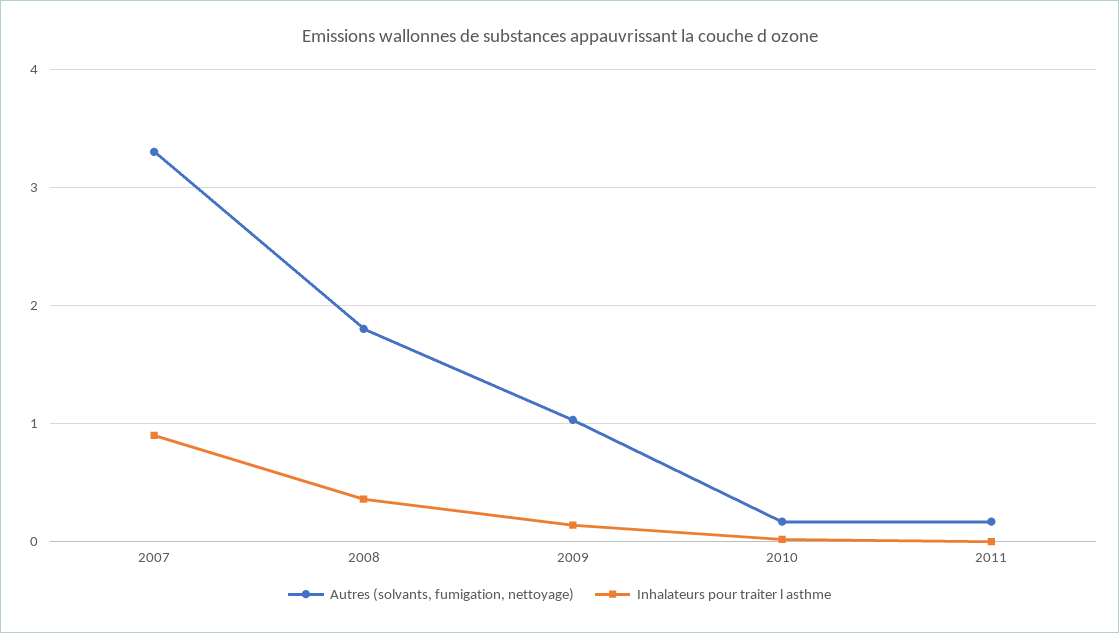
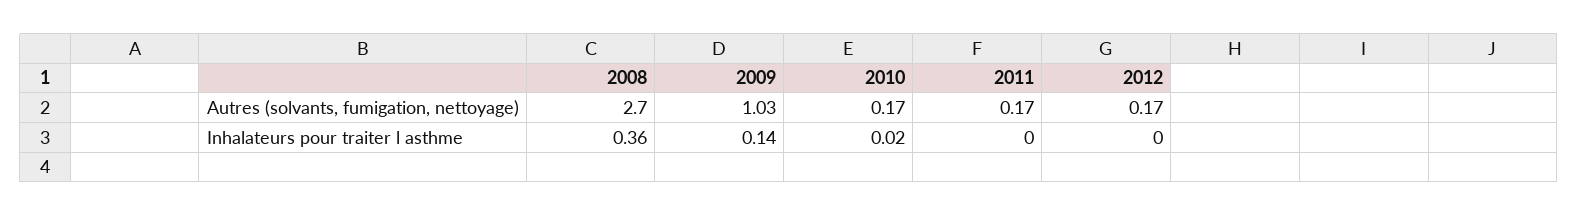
Autres (solvants, fumigation, nettoyage), 2007: 3.3 -> none
Inhalateurs pour traiter l asthme, 2007: 0.9 -> none
Autres (solvants, fumigation, nettoyage), 2008: 1.8 -> 2.7
Autres (solvants, fumigation, nettoyage), 2012: none -> 0.17
Inhalateurs pour traiter l asthme, 2012: none -> 0

